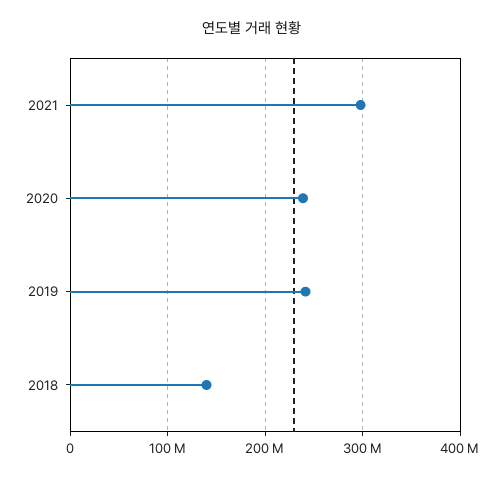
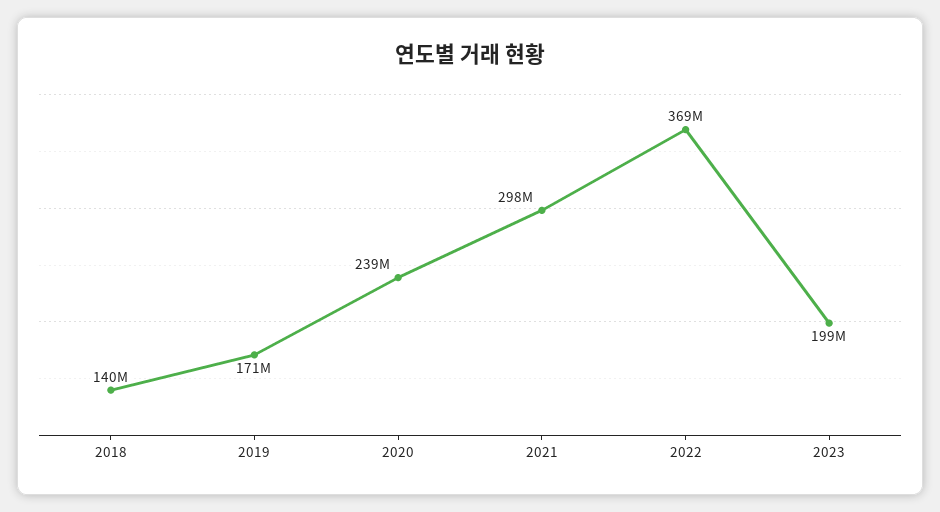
2019: 240000000 -> 171000000
2022: none -> 369000000
2023: none -> 199000000

